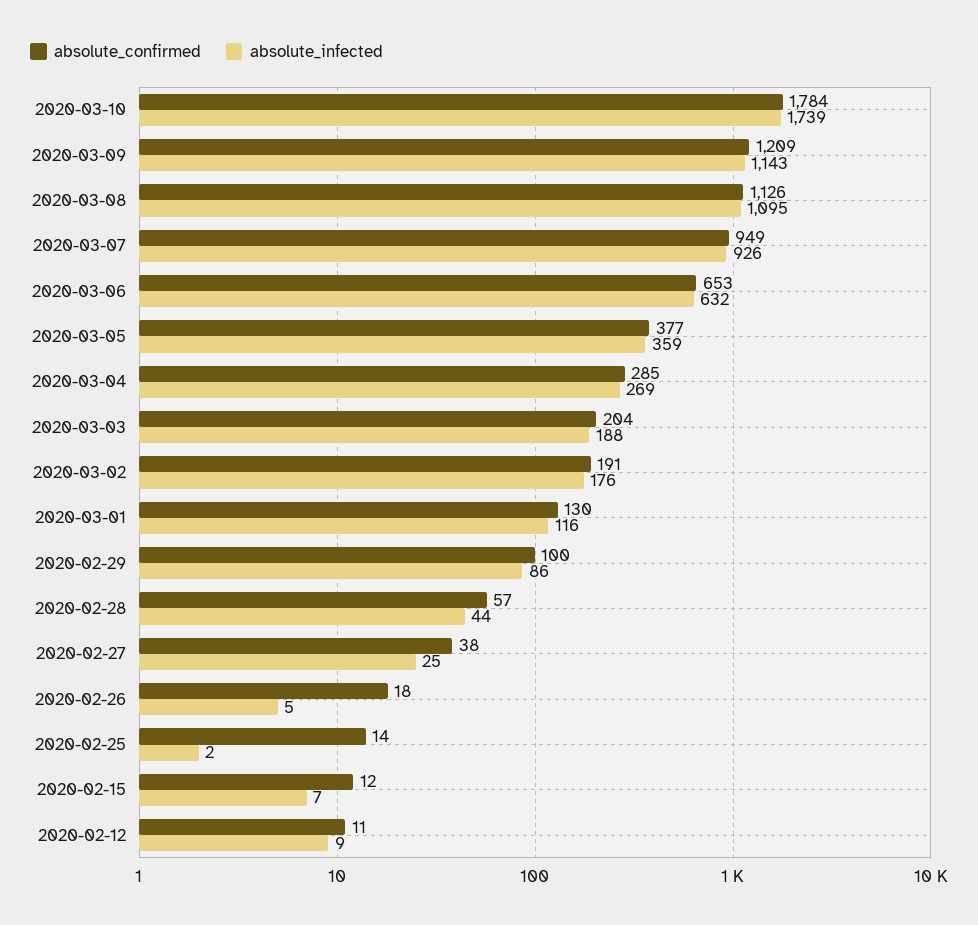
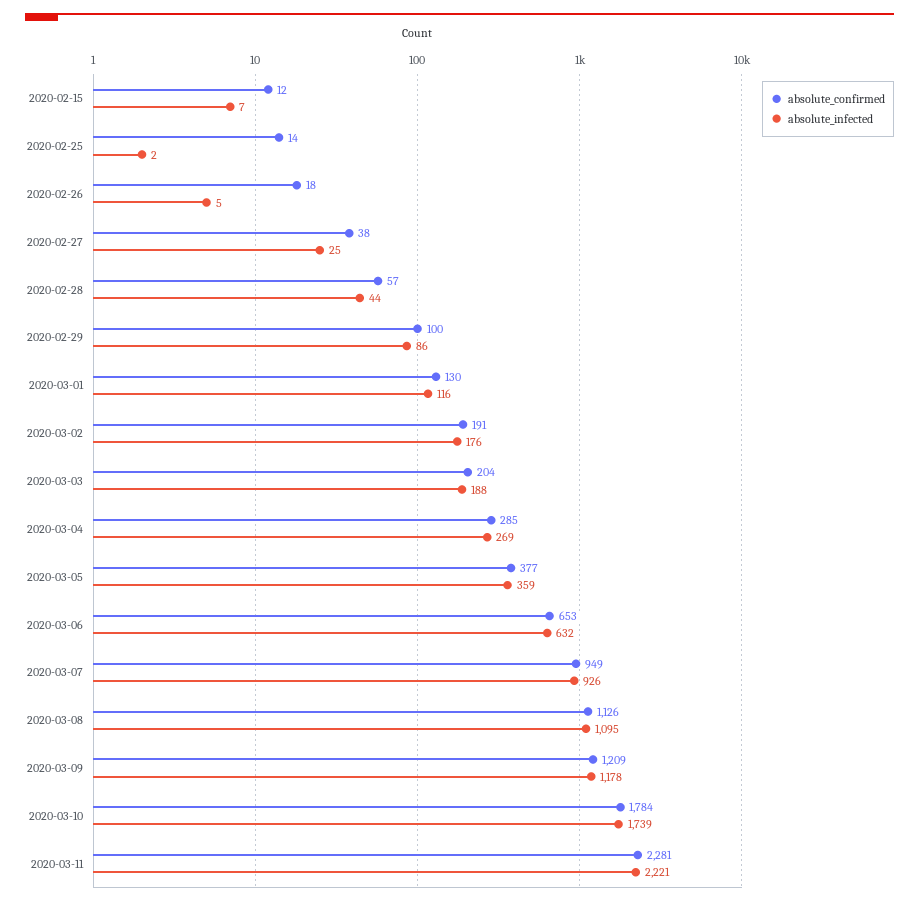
absolute_infected, 2020-03-09: 1143 -> 1178
absolute_confirmed, 2020-02-12: 11 -> none
absolute_infected, 2020-02-12: 9 -> none
absolute_confirmed, 2020-03-11: none -> 2281
absolute_infected, 2020-03-11: none -> 2221

